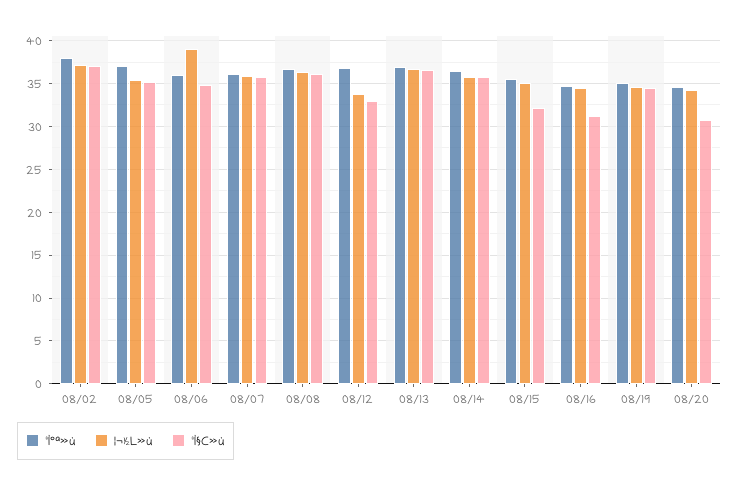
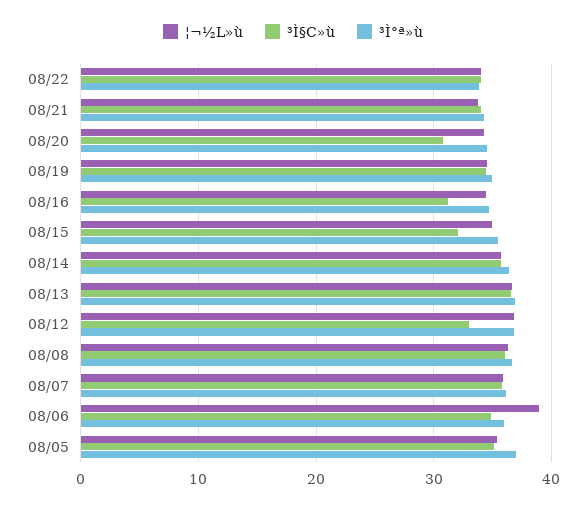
³Ì°ª»ù, 08/02: 38 -> none
¦¬½L»ù, 08/02: 37 -> none
³Ì§C»ù, 08/02: 37 -> none
¦¬½L»ù, 08/12: 34 -> 37
¦¬½L»ù, 08/22: none -> 34
³Ì§C»ù, 08/22: none -> 34
³Ì°ª»ù, 08/22: none -> 34
¦¬½L»ù, 08/21: none -> 34
³Ì§C»ù, 08/21: none -> 34
³Ì°ª»ù, 08/21: none -> 34

